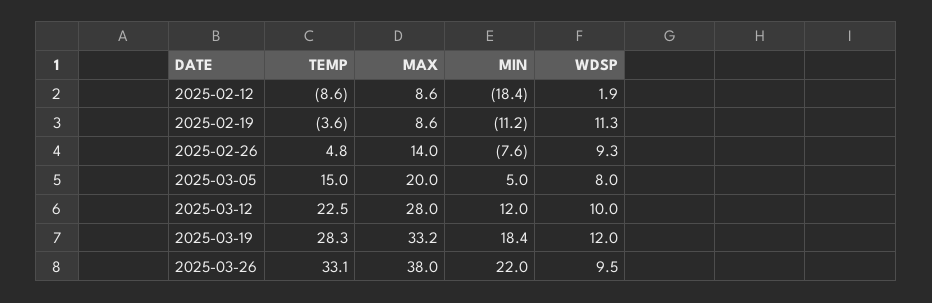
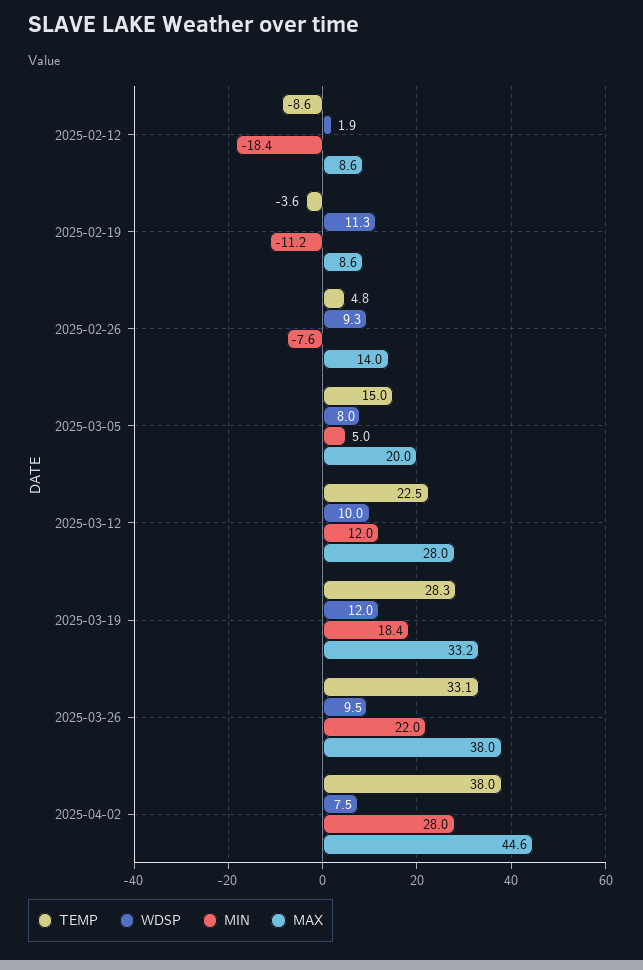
TEMP, 2025-04-02: none -> 38
WDSP, 2025-04-02: none -> 7.5
MIN, 2025-04-02: none -> 28
MAX, 2025-04-02: none -> 44.6

